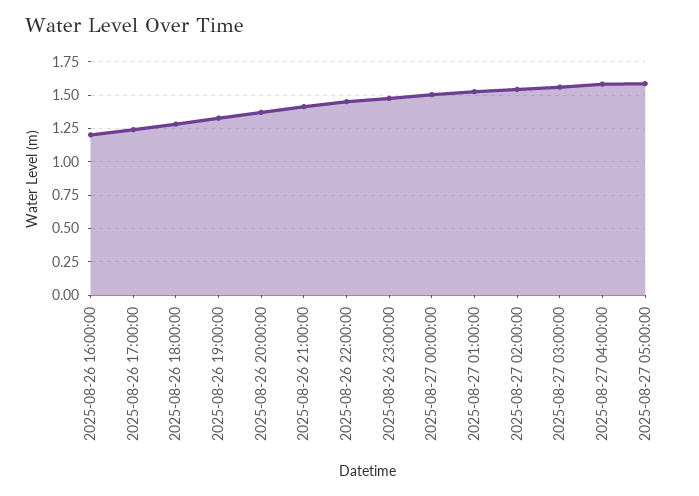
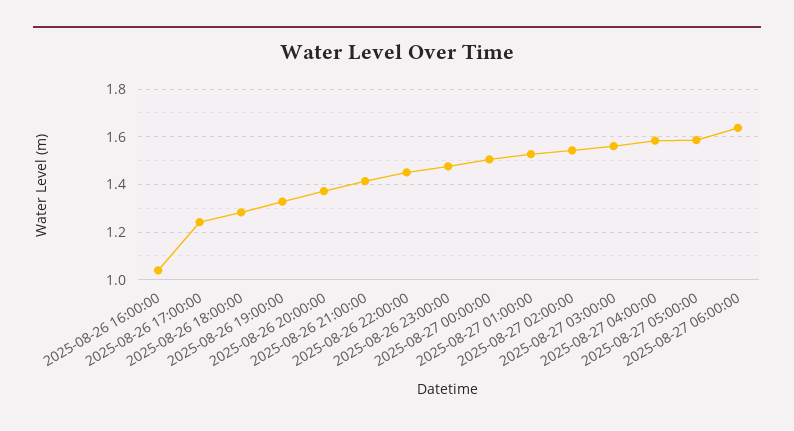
2025-08-26 16:00:00: 1.2 -> 1.05
2025-08-27 06:00:00: none -> 1.65

